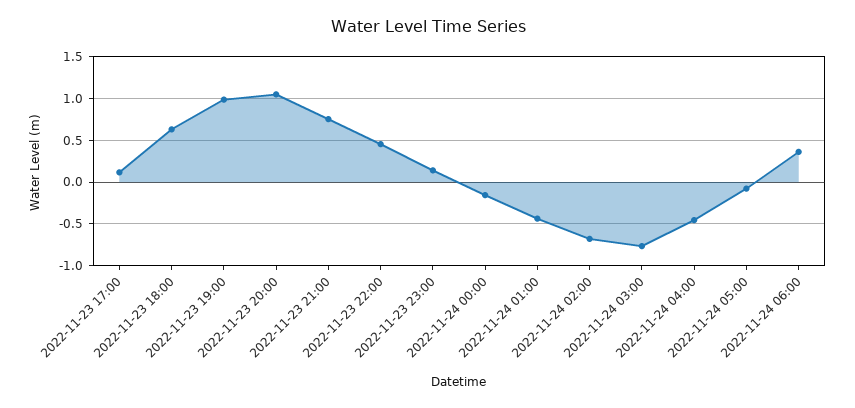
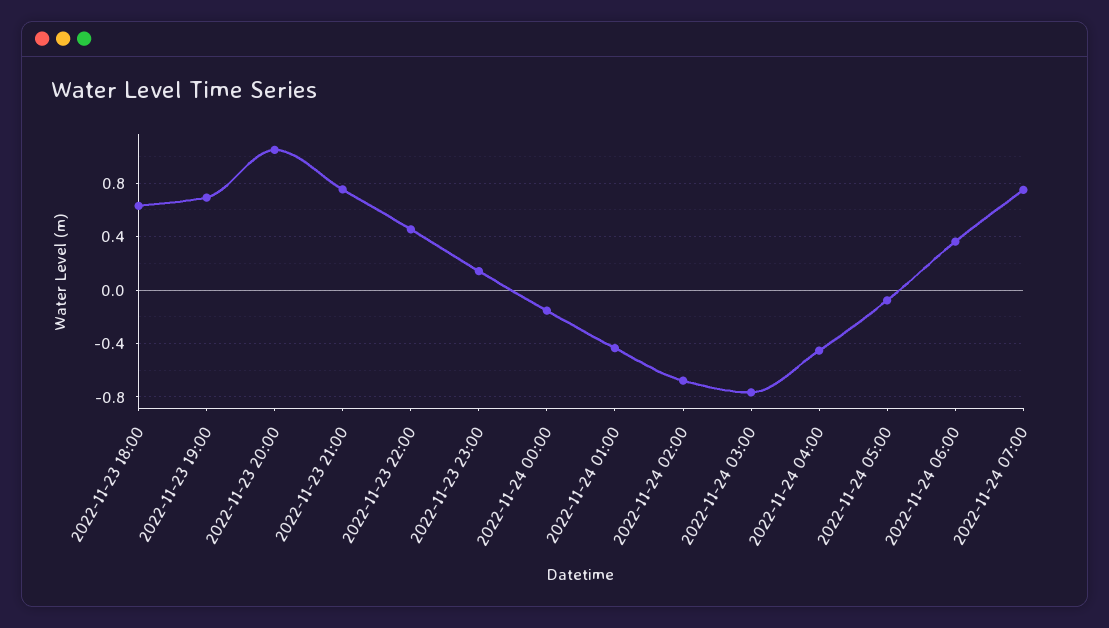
2022-11-23 17:00: 0.1 -> none
2022-11-23 19:00: 1 -> 0.7
2022-11-24 07:00: none -> 0.75

